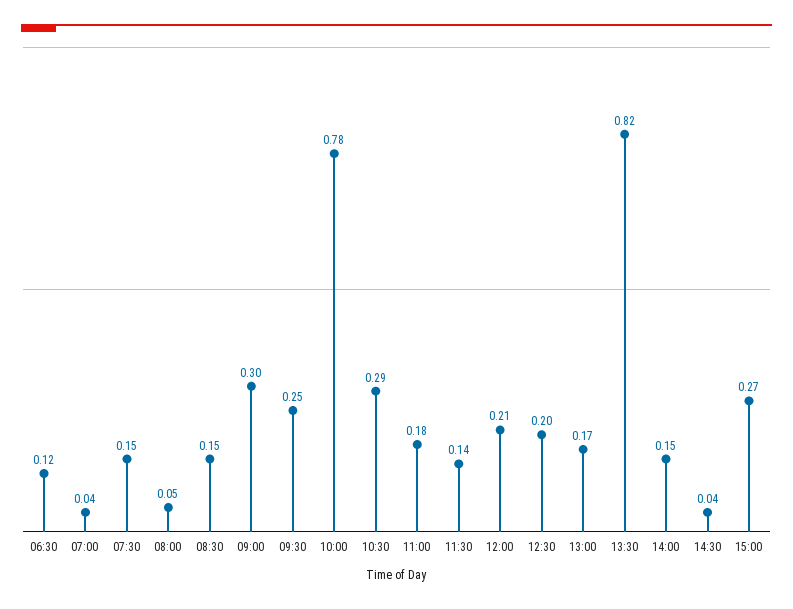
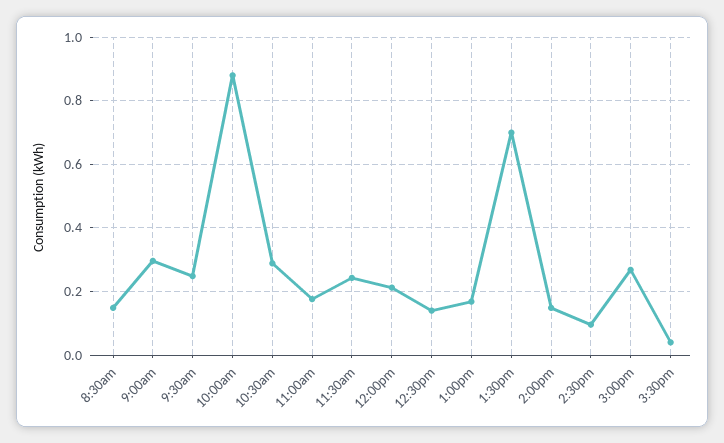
06:30: 0.12 -> none
07:00: 0.04 -> none
07:30: 0.15 -> none
08:00: 0.05 -> none
10:00: 0.78 -> 0.88
11:30: 0.14 -> 0.24
12:30: 0.2 -> 0.14
13:30: 0.82 -> 0.7
14:30: 0.04 -> 0.1
3:30pm: none -> 0.04

